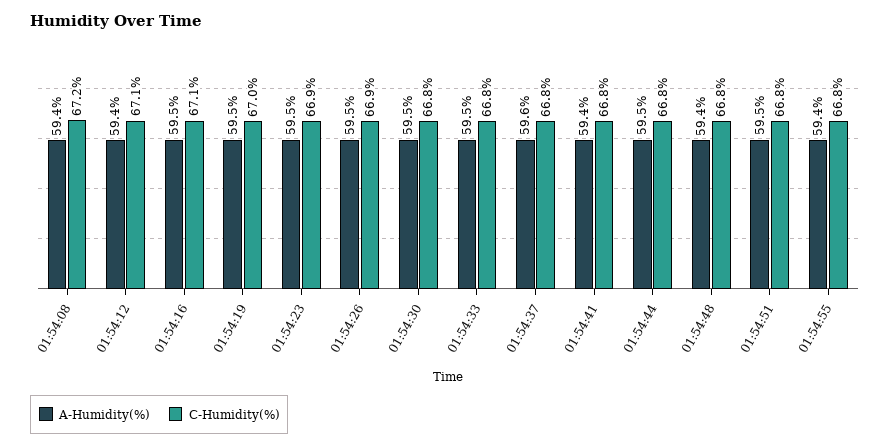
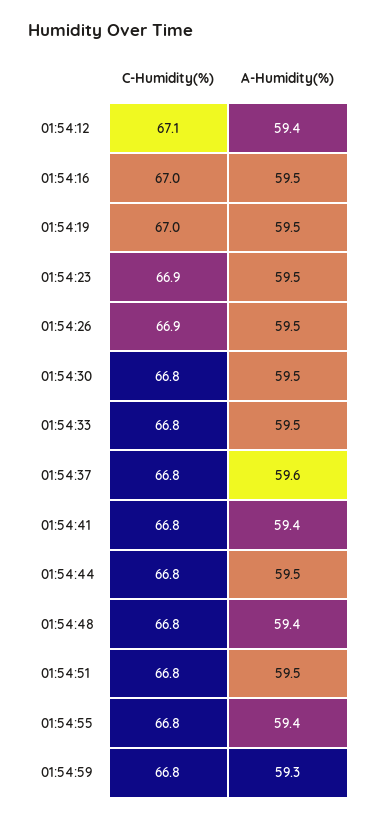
A-Humidity(%), 01:54:08: 59.4 -> none
C-Humidity(%), 01:54:08: 67.2 -> none
C-Humidity(%), 01:54:16: 67.1 -> 67
C-Humidity(%), 01:54:59: none -> 66.8
A-Humidity(%), 01:54:59: none -> 59.3

